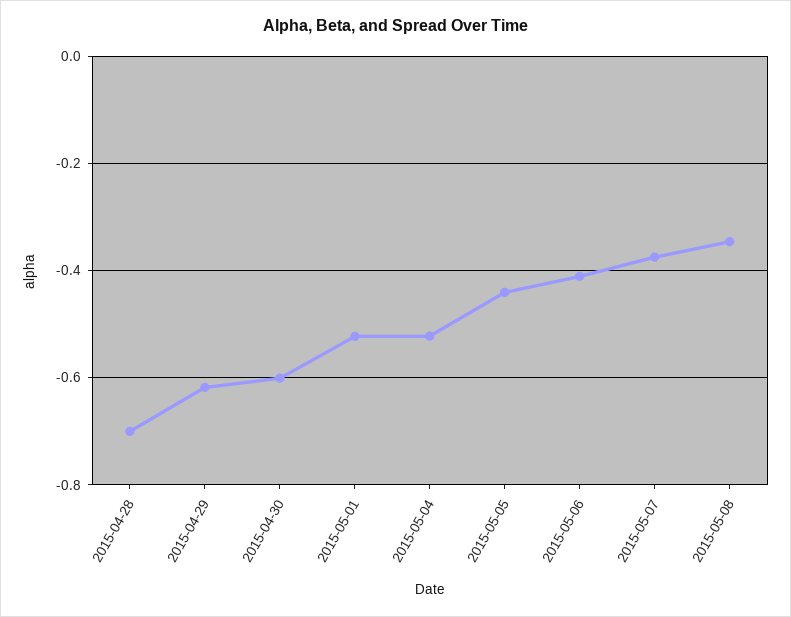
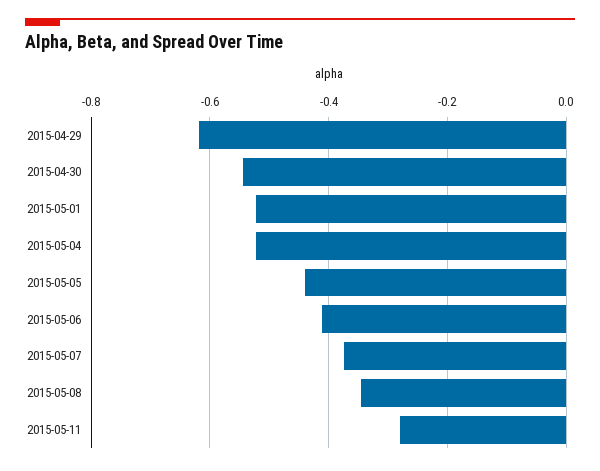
2015-04-28: -0.7 -> none
2015-04-30: -0.6 -> -0.54
2015-05-11: none -> -0.28

